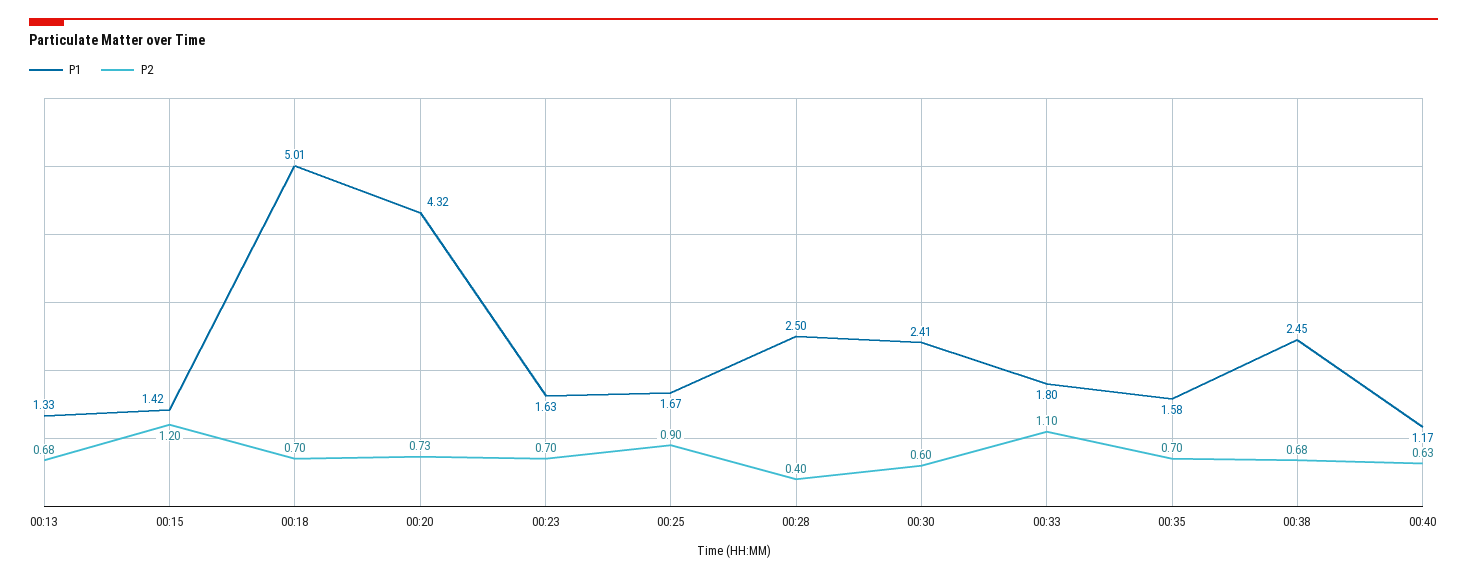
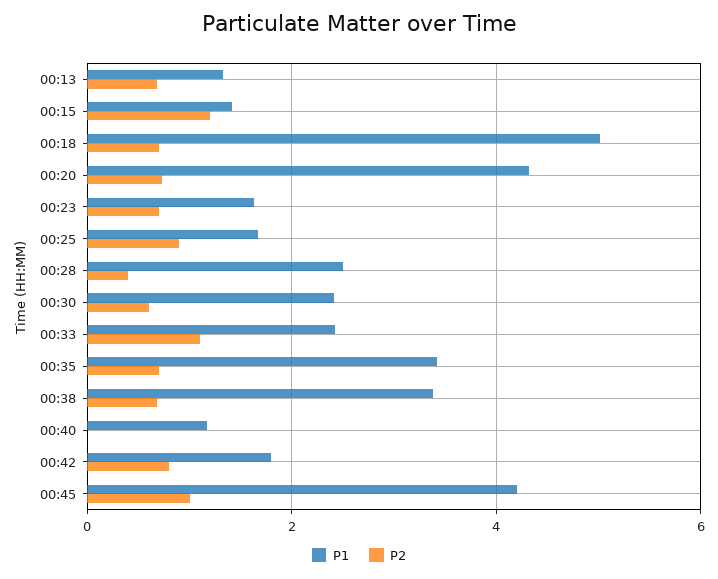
P1, 00:33: 1.8 -> 2.4
P1, 00:35: 1.58 -> 3.4
P1, 00:38: 2.45 -> 3.4
P2, 00:40: 0.63 -> 0
P1, 00:42: none -> 1.8
P2, 00:42: none -> 0.8
P1, 00:45: none -> 4.2
P2, 00:45: none -> 1

